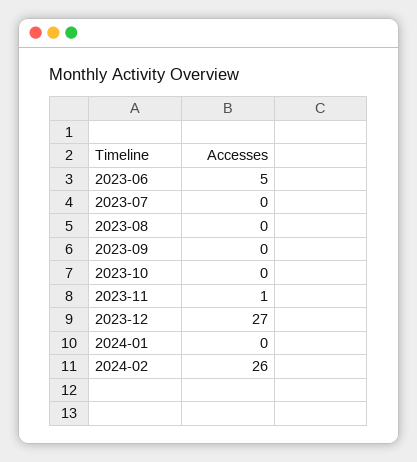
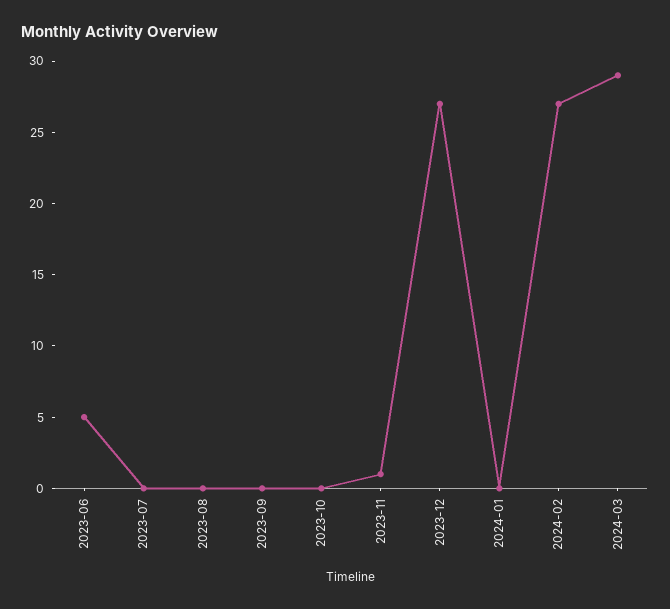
2024-02: 26 -> 27
2024-03: none -> 29

